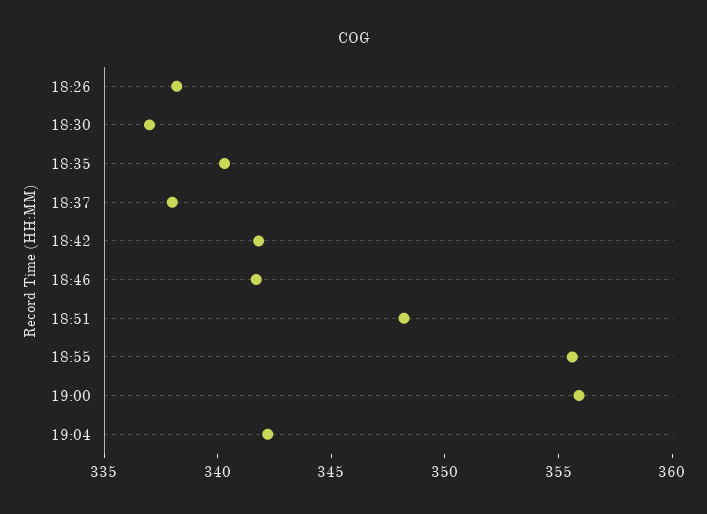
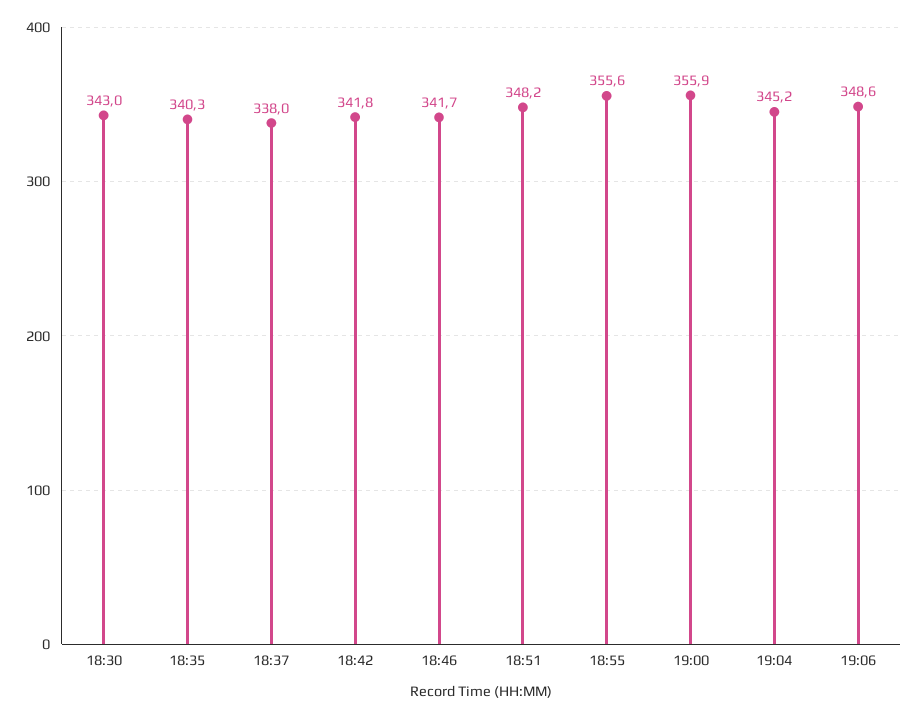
18:26: 338 -> none
18:30: 337 -> 343
19:04: 342 -> 345.2
19:06: none -> 348.6

